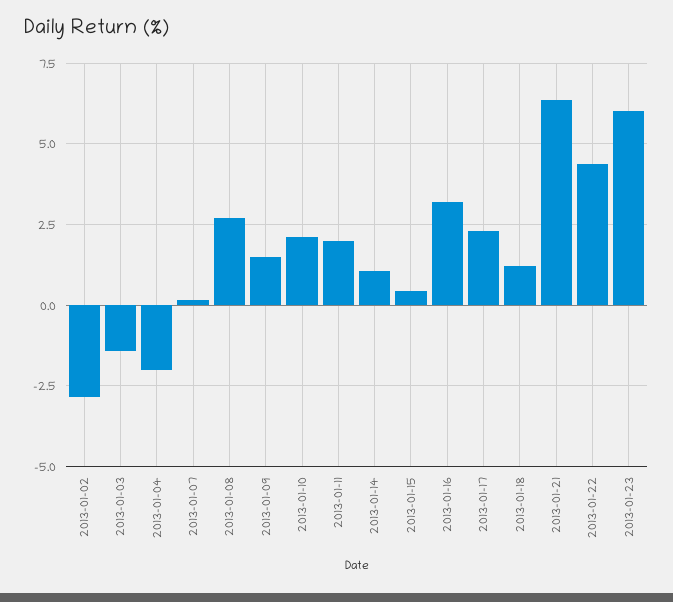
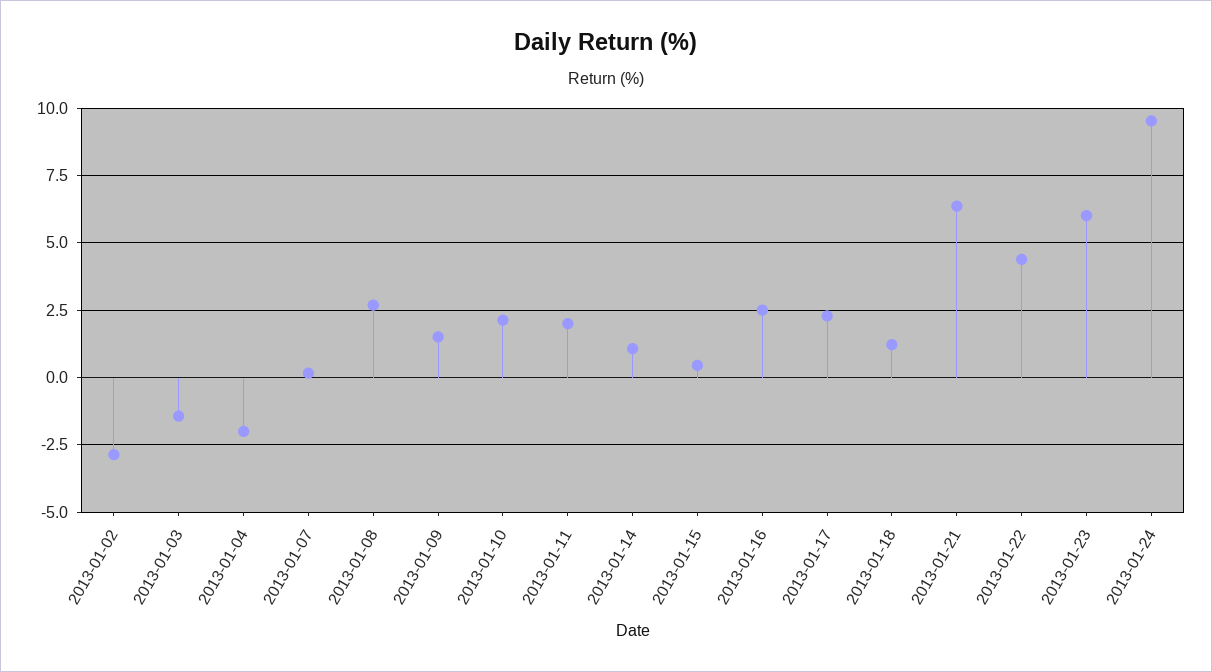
2013-01-16: 3.25 -> 2.5
2013-01-24: none -> 9.5

